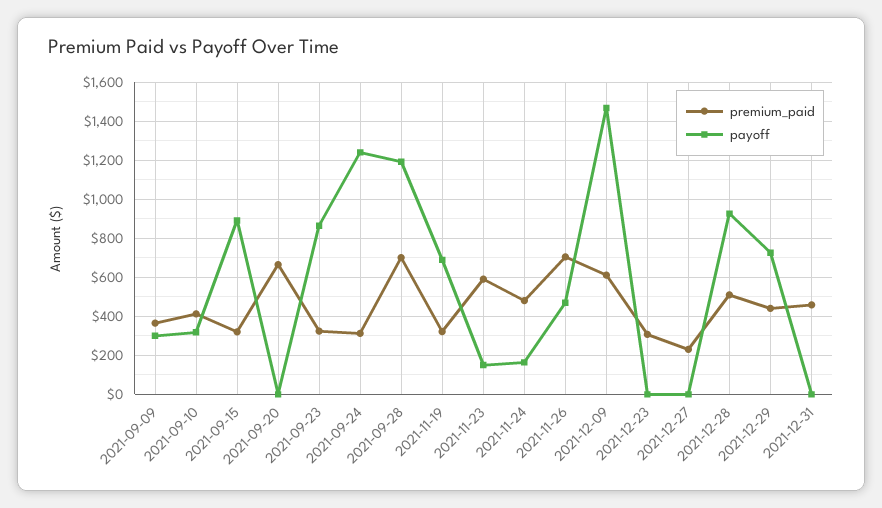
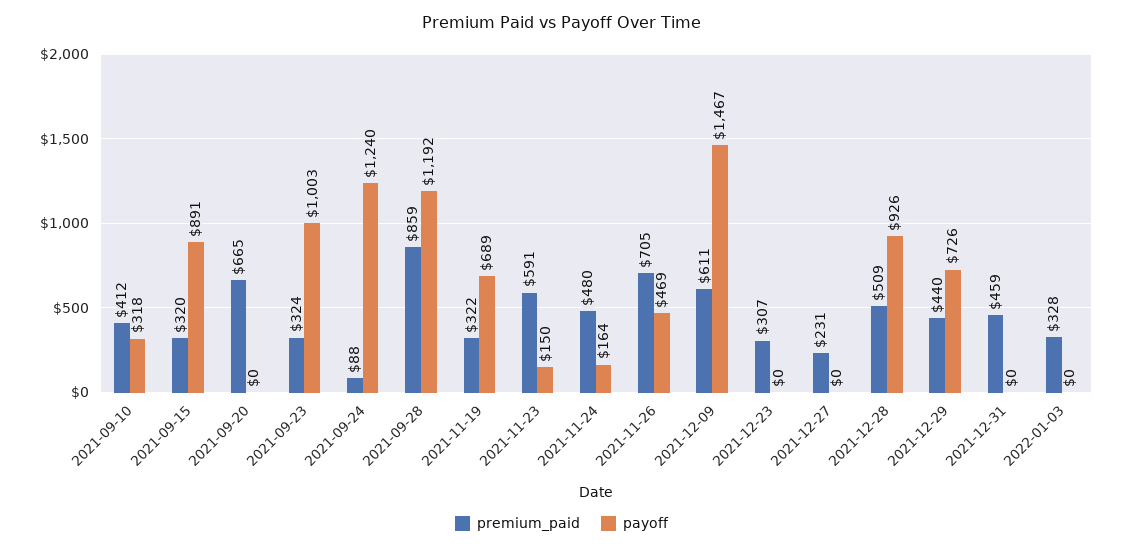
premium_paid, 2021-09-09: 350 -> none
payoff, 2021-09-09: 300 -> none
payoff, 2021-09-23: 850 -> 1003
premium_paid, 2021-09-24: 300 -> 88
premium_paid, 2021-09-28: 700 -> 859
premium_paid, 2022-01-03: none -> 328
payoff, 2022-01-03: none -> 0

